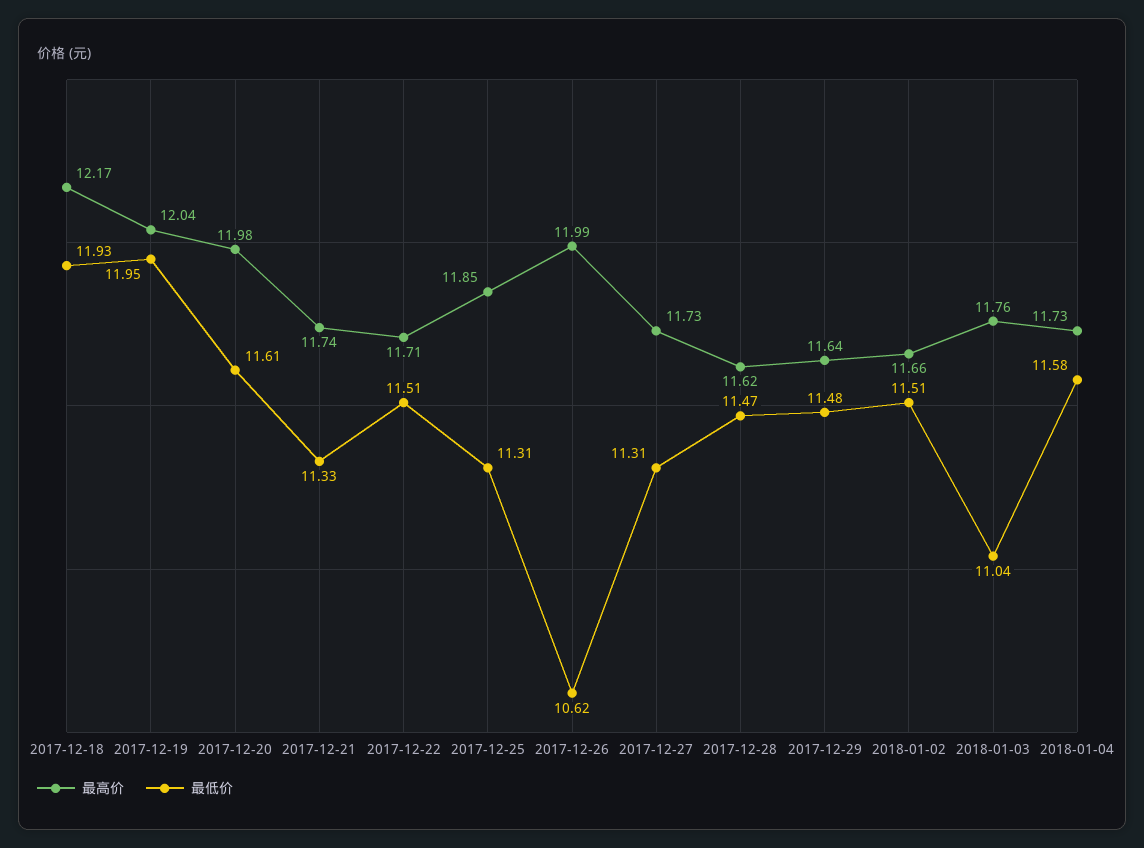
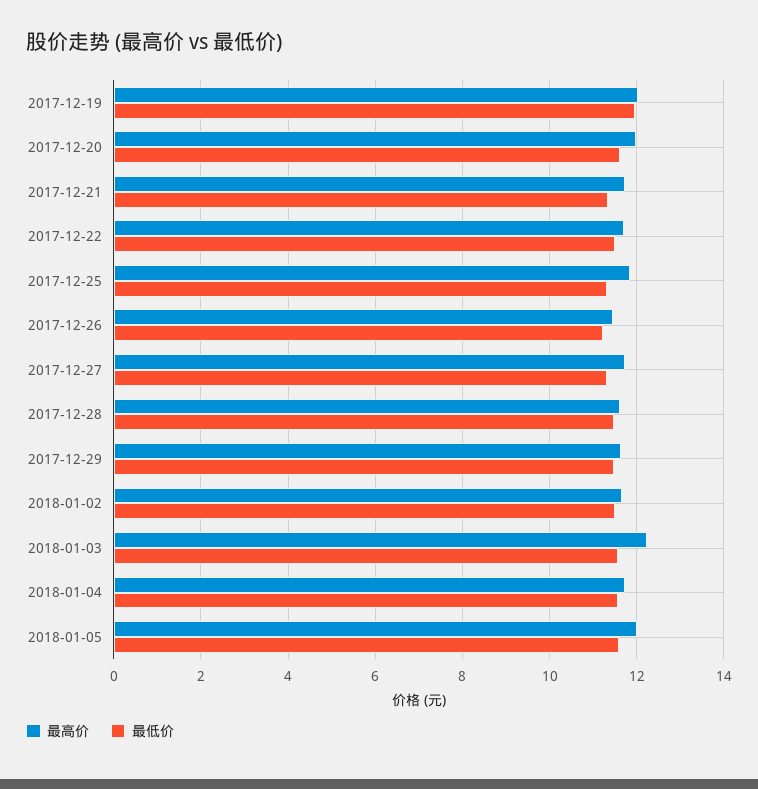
最高价, 2017-12-18: 12.17 -> none
最低价, 2017-12-18: 11.93 -> none
最高价, 2017-12-26: 11.99 -> 11.4
最低价, 2017-12-26: 10.62 -> 11.2
最高价, 2018-01-03: 11.76 -> 12.2
最低价, 2018-01-03: 11.04 -> 11.6
最高价, 2018-01-05: none -> 12
最低价, 2018-01-05: none -> 11.6

